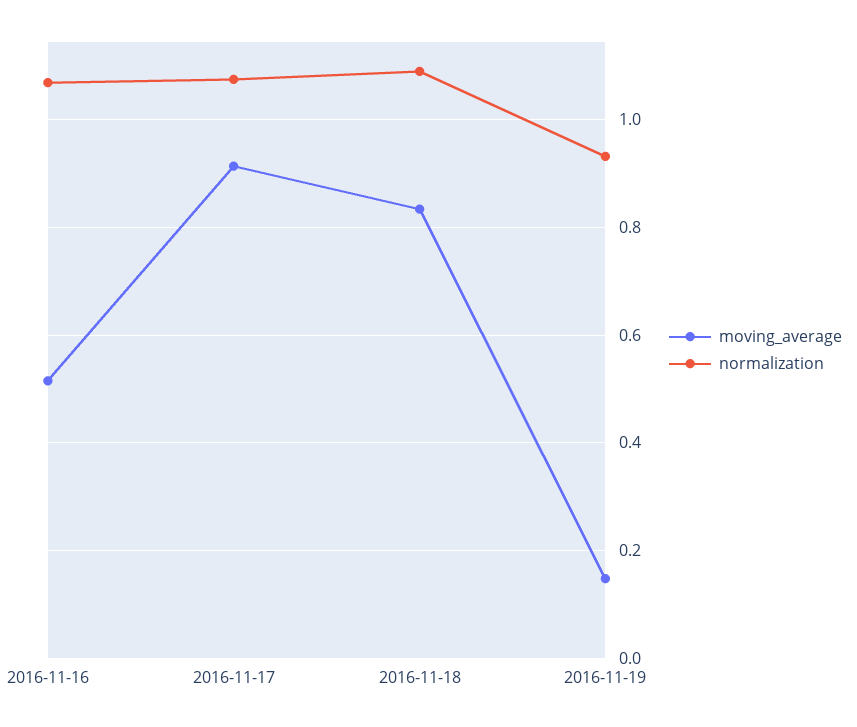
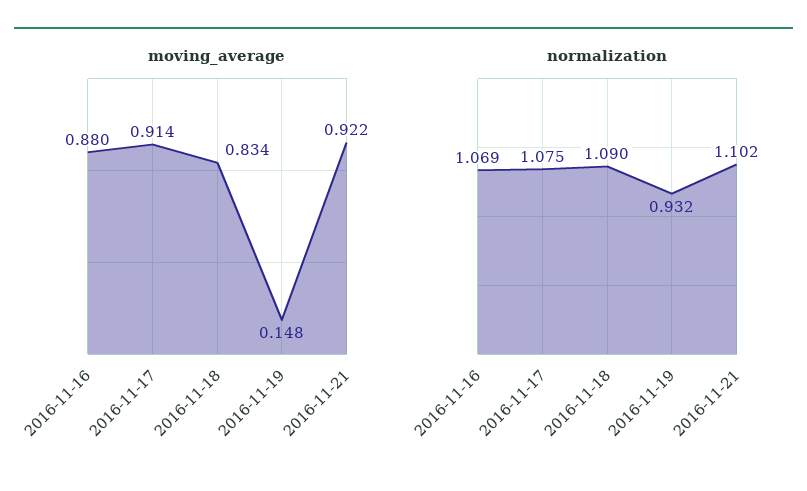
moving_average, 2016-11-16: 0.52 -> 0.88
moving_average, 2016-11-21: none -> 0.922
normalization, 2016-11-21: none -> 1.102

